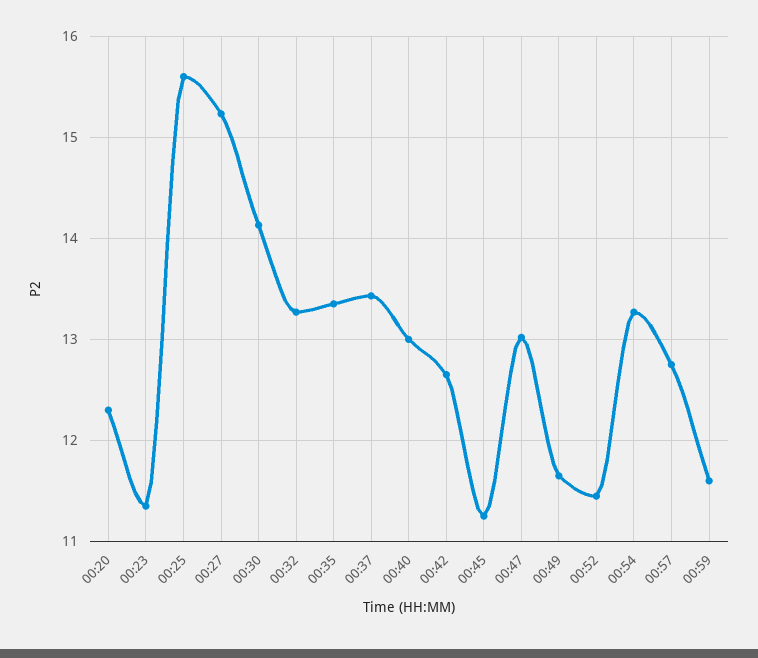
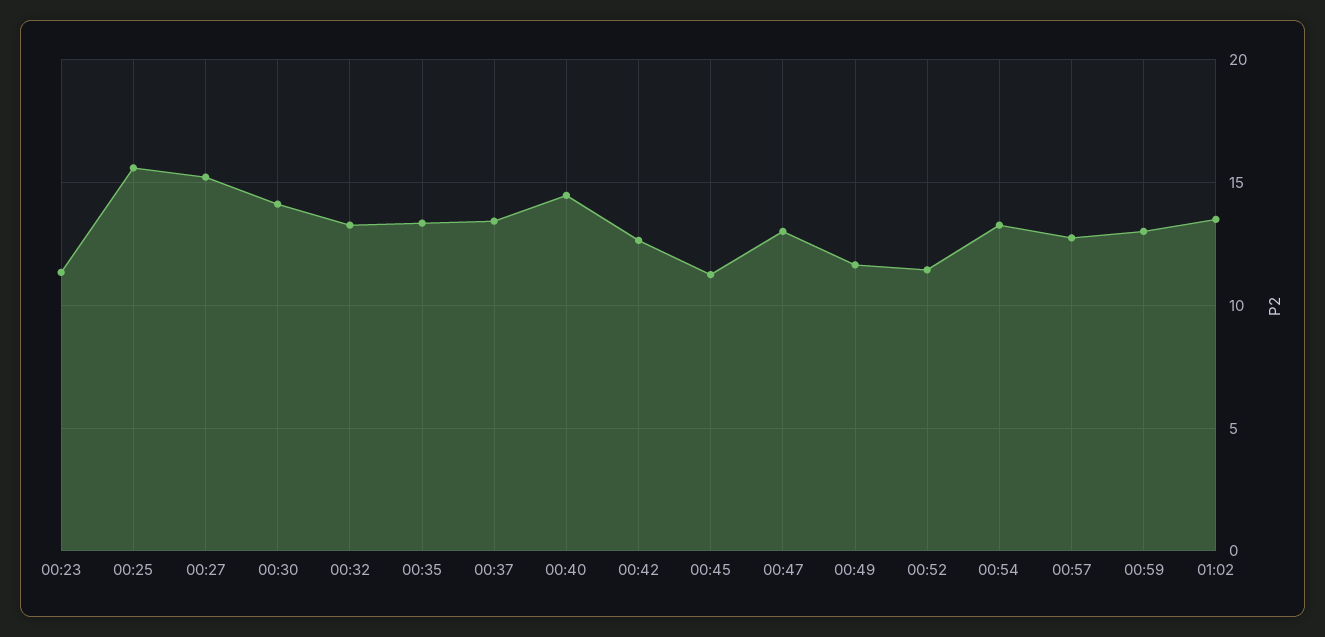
00:20: 12.3 -> none
00:40: 13 -> 14.5
00:59: 11.6 -> 13
01:02: none -> 13.5

